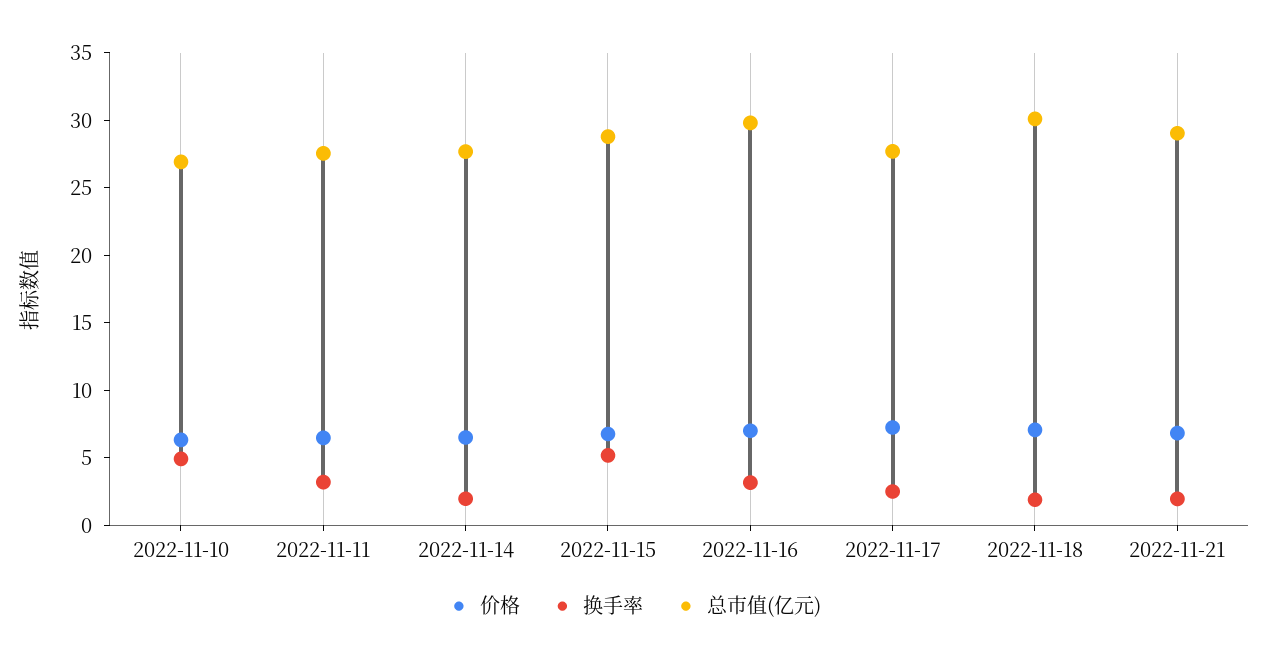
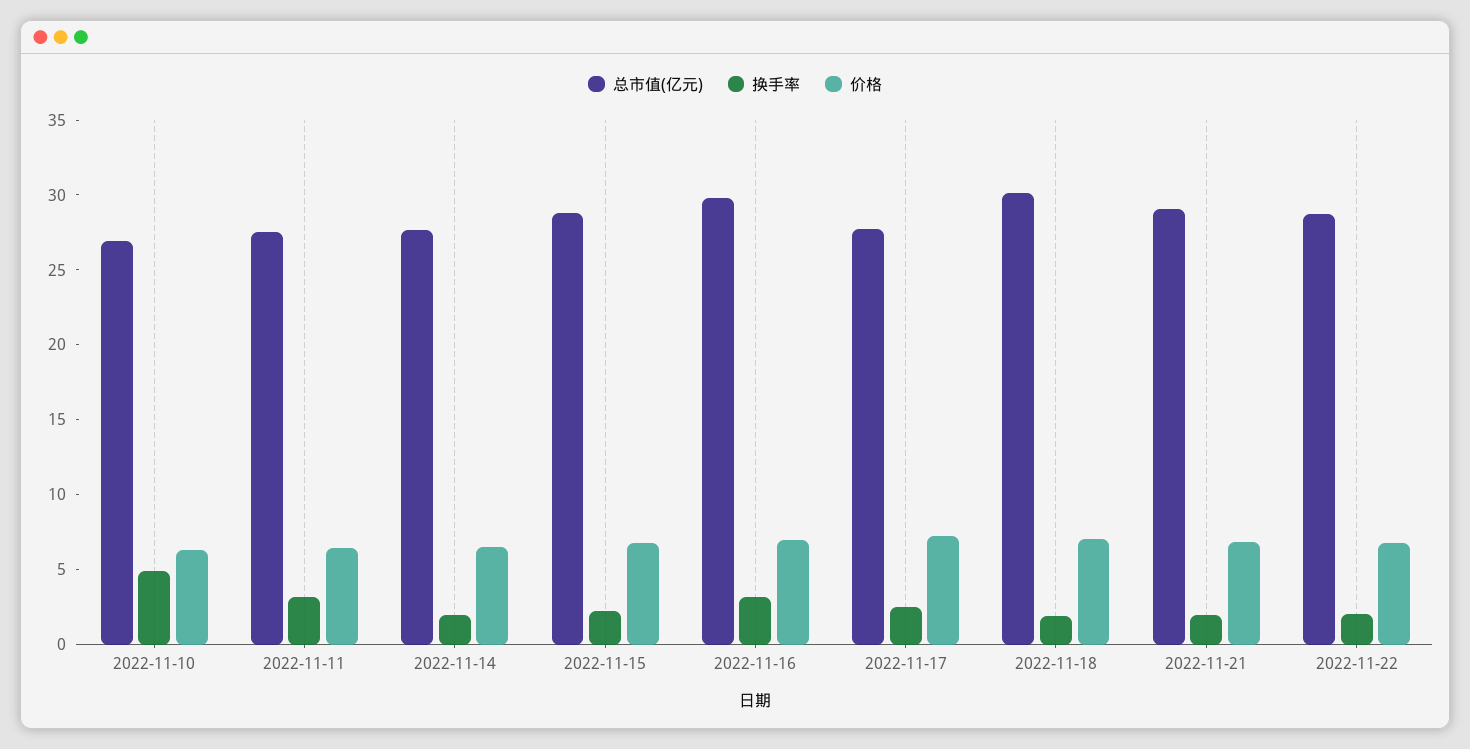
换手率, 2022-11-15: 5 -> 2
总市值(亿元), 2022-11-22: none -> 29
换手率, 2022-11-22: none -> 2
价格, 2022-11-22: none -> 7

